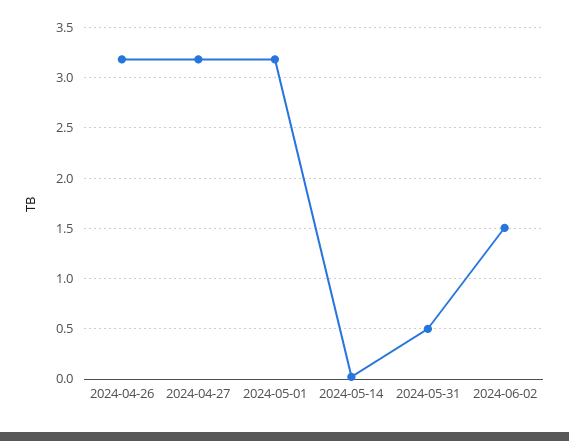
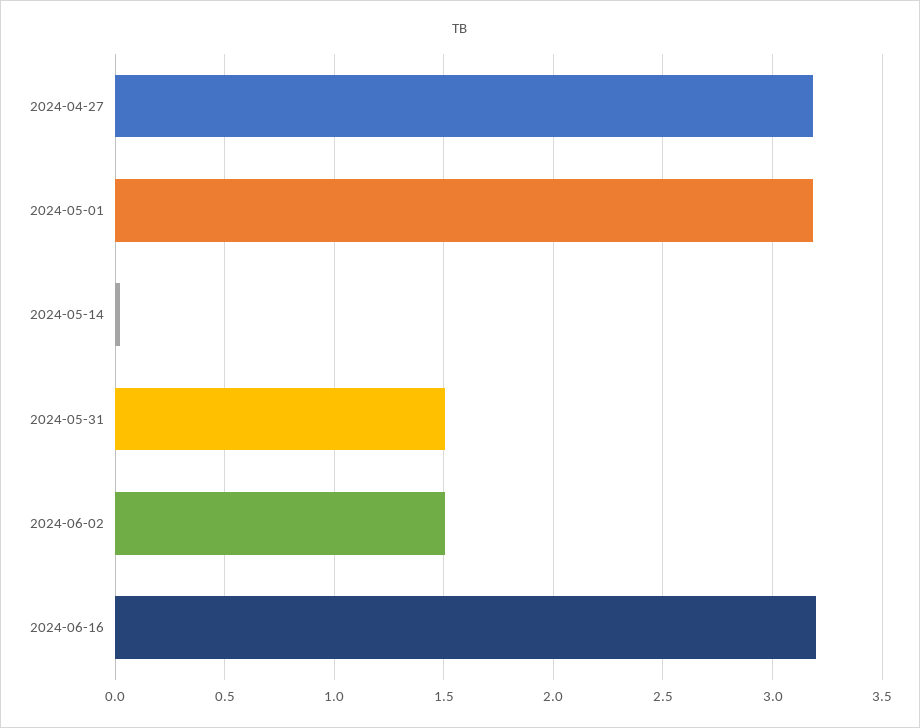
2024-04-26: 3.2 -> none
2024-05-31: 0.5 -> 1.5
2024-06-16: none -> 3.2

